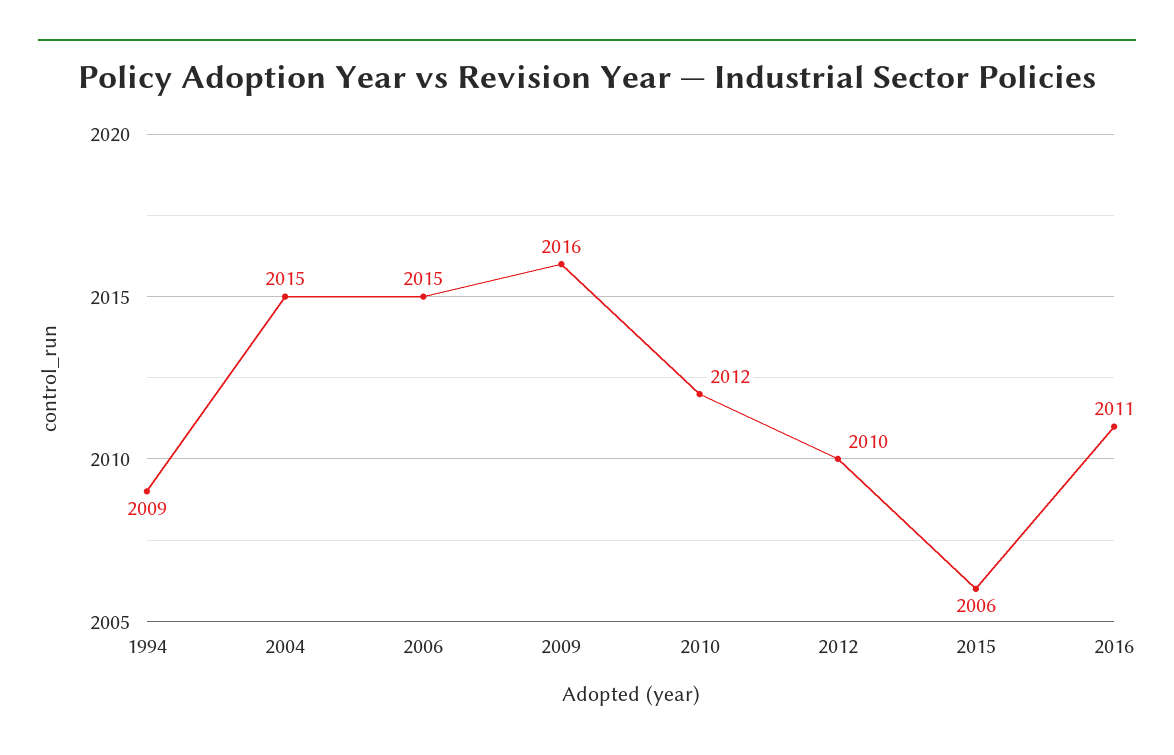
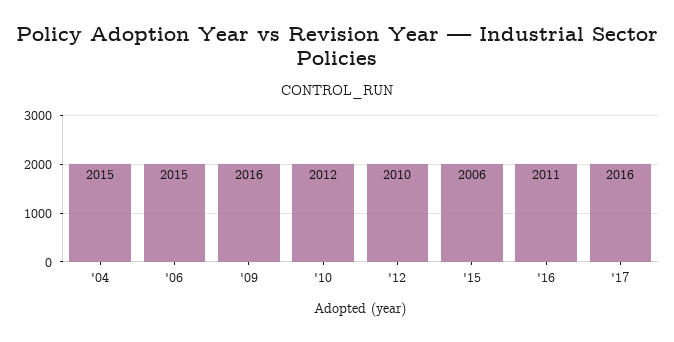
1994: 2009 -> none
'17: none -> 2016

